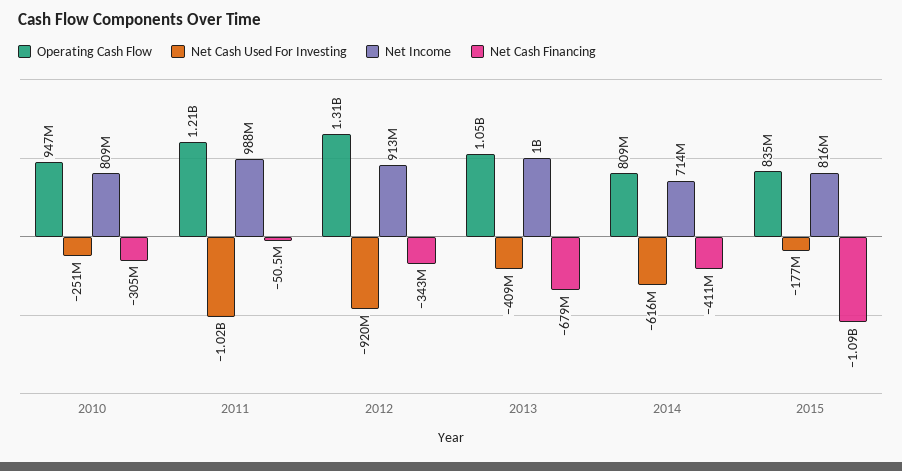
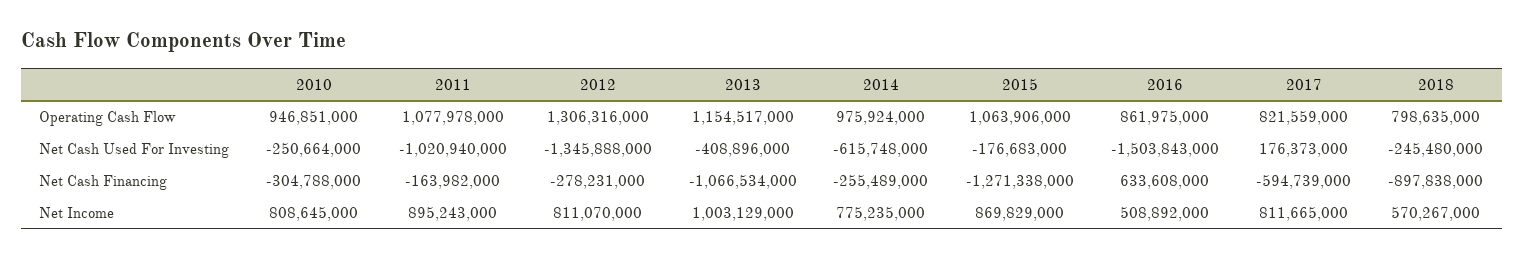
Operating Cash Flow, 2011: 1210000000 -> 1077978000
Net Income, 2011: 988000000 -> 895243000
Net Cash Financing, 2011: -50500000 -> -163982000
Net Cash Used For Investing, 2012: -920000000 -> -1345888000
Net Income, 2012: 913000000 -> 811070000
Net Cash Financing, 2012: -343000000 -> -278231000
Operating Cash Flow, 2013: 1050000000 -> 1154517000
Net Cash Financing, 2013: -679000000 -> -1066534000
Operating Cash Flow, 2014: 809000000 -> 975924000
Net Income, 2014: 714000000 -> 775235000
Net Cash Financing, 2014: -411000000 -> -255489000
Operating Cash Flow, 2015: 835000000 -> 1063906000
Net Income, 2015: 816000000 -> 869829000
Net Cash Financing, 2015: -1090000000 -> -1271338000
Operating Cash Flow, 2016: none -> 861975000
Operating Cash Flow, 2017: none -> 821559000
Operating Cash Flow, 2018: none -> 798635000
Net Cash Used For Investing, 2016: none -> -1503843000
Net Cash Used For Investing, 2017: none -> 176373000
Net Cash Used For Investing, 2018: none -> -245480000
Net Cash Financing, 2016: none -> 633608000
Net Cash Financing, 2017: none -> -594739000
Net Cash Financing, 2018: none -> -897838000
Net Income, 2016: none -> 508892000
Net Income, 2017: none -> 811665000
Net Income, 2018: none -> 570267000

